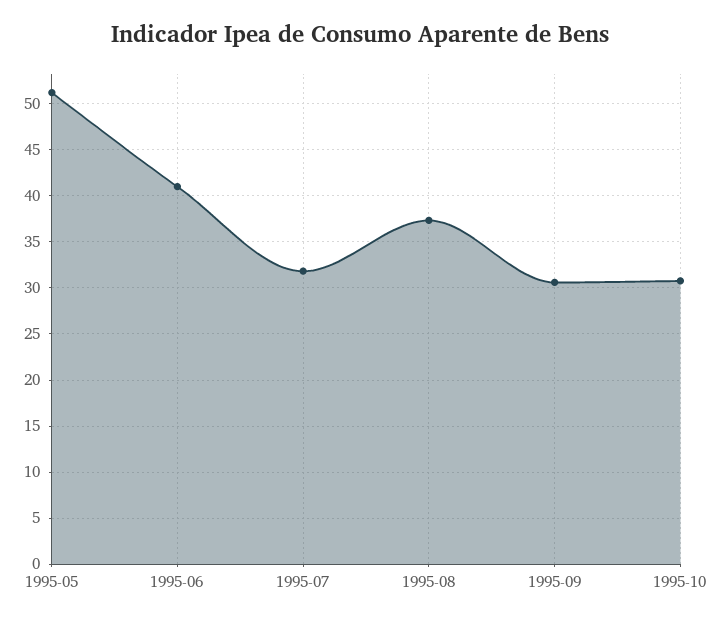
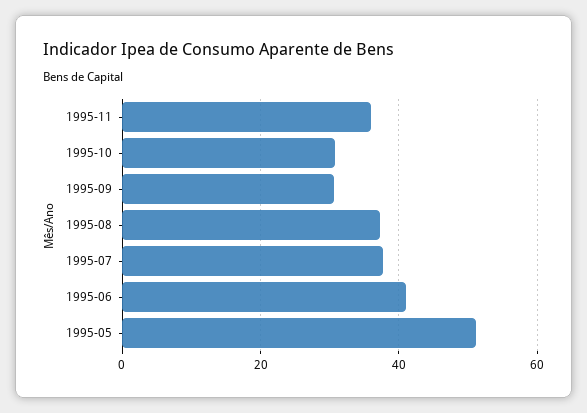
1995-07: 32 -> 38
1995-11: none -> 36

